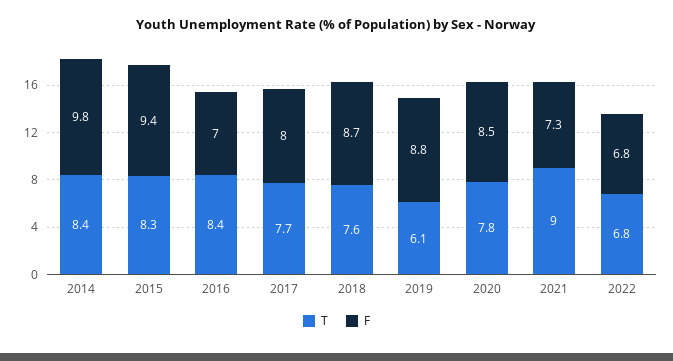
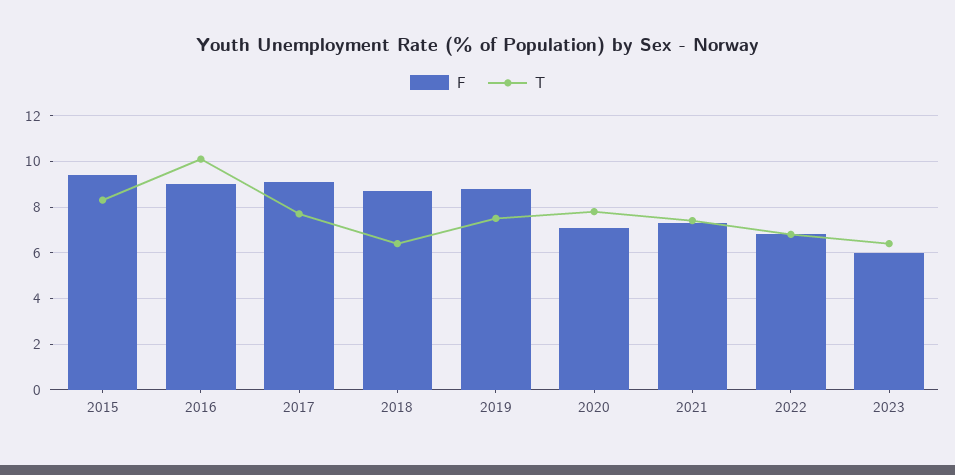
T, 2014: 8.4 -> none
F, 2014: 9.8 -> none
T, 2016: 8.4 -> 10
F, 2016: 7 -> 9
F, 2017: 8 -> 9
T, 2018: 7.6 -> 6.5
T, 2019: 6.1 -> 7.5
F, 2020: 8.5 -> 7
T, 2021: 9 -> 7.5
F, 2023: none -> 6
T, 2023: none -> 6.5

